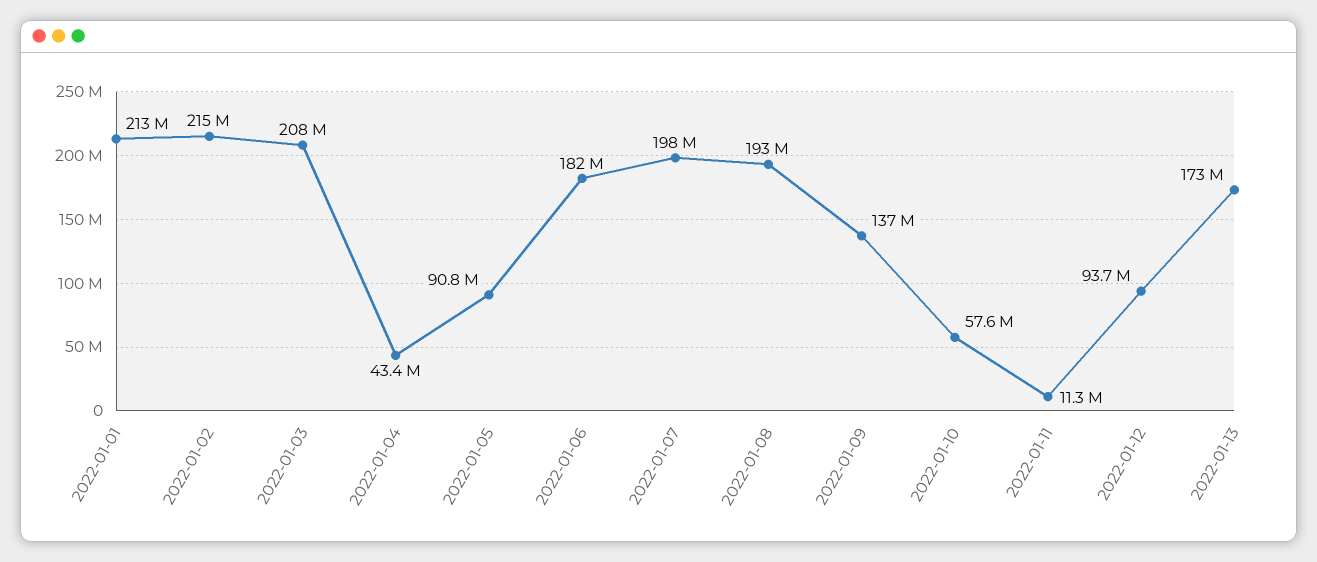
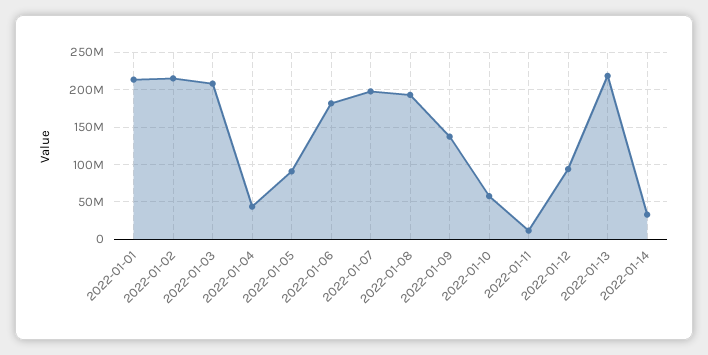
2022-01-13: 173000000 -> 220000000
2022-01-14: none -> 30000000

